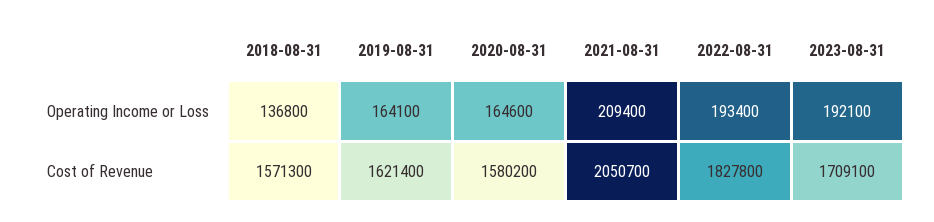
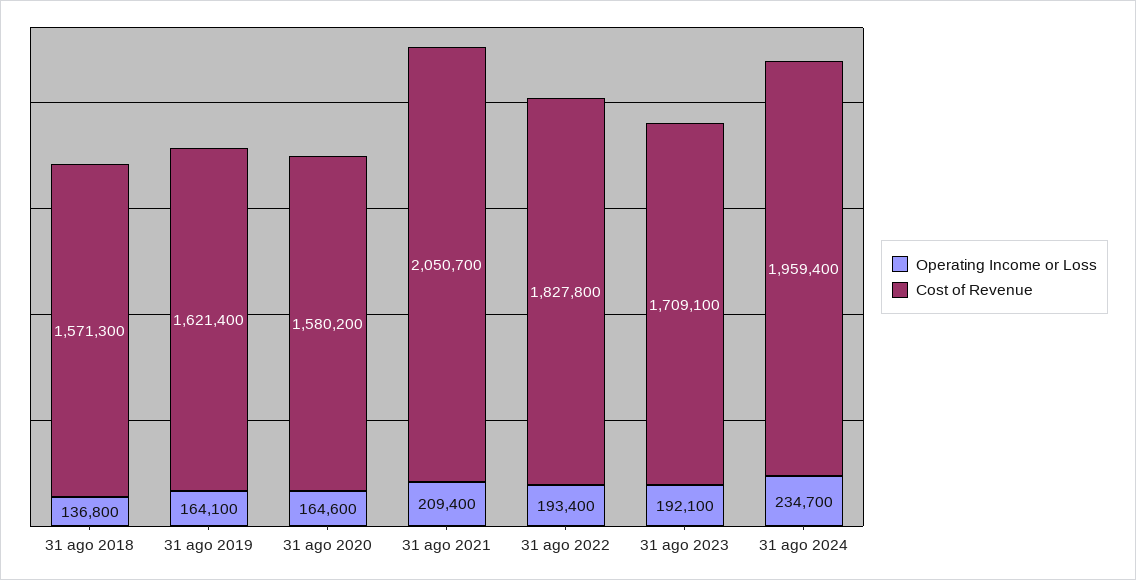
Operating Income or Loss, 31 ago 2024: none -> 234700
Cost of Revenue, 31 ago 2024: none -> 1959400

